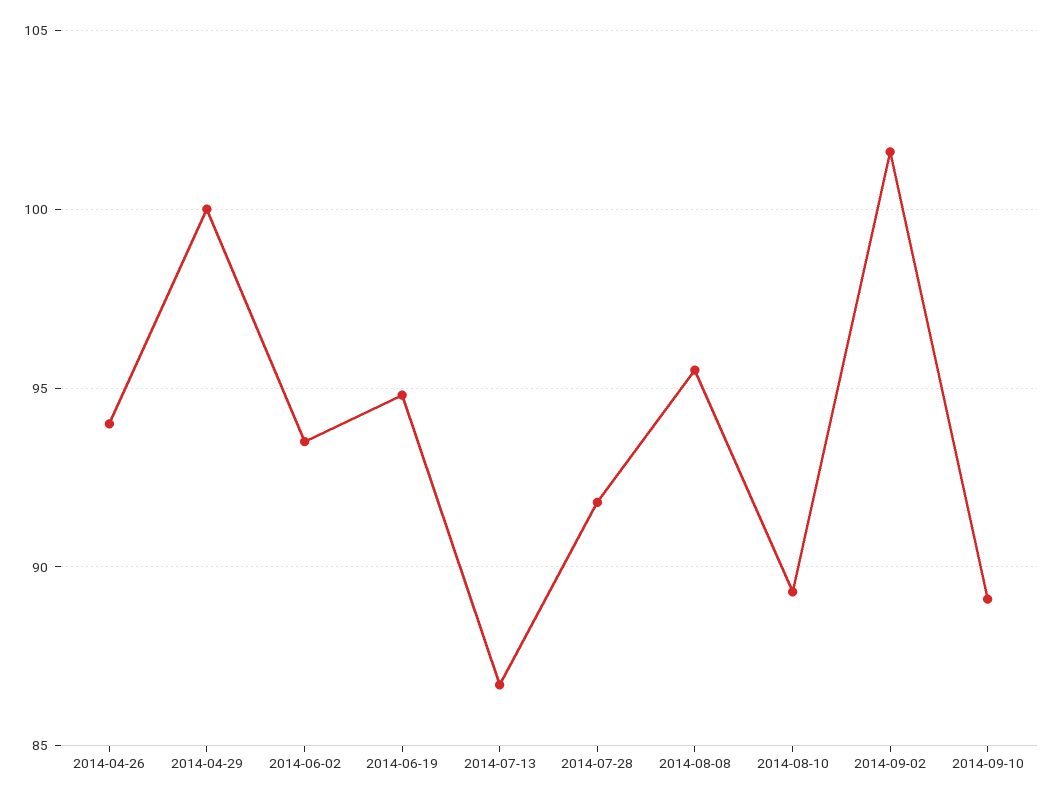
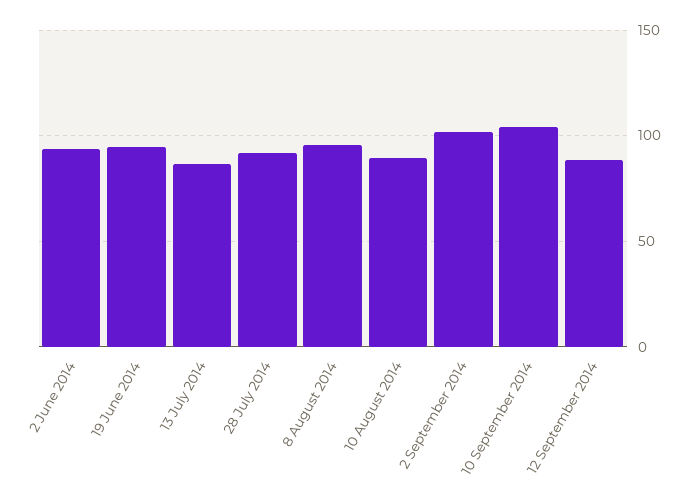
2014-04-26: 94 -> none
2014-04-29: 100 -> none
2014-09-10: 89 -> 105
12 September 2014: none -> 90

